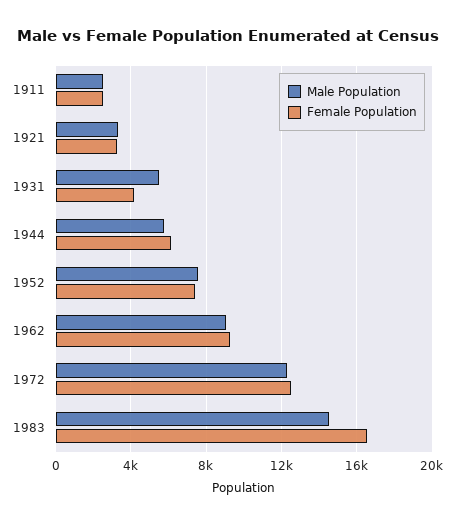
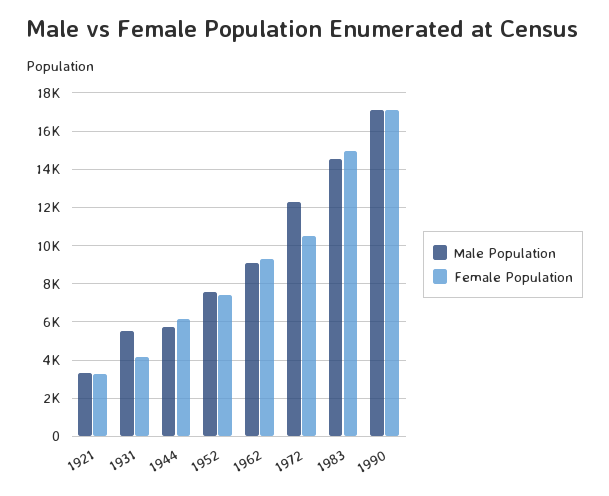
Male Population, 1911: 2500 -> none
Female Population, 1911: 2500 -> none
Female Population, 1972: 12500 -> 10500
Female Population, 1983: 16500 -> 15000
Male Population, 1990: none -> 17000
Female Population, 1990: none -> 17000

